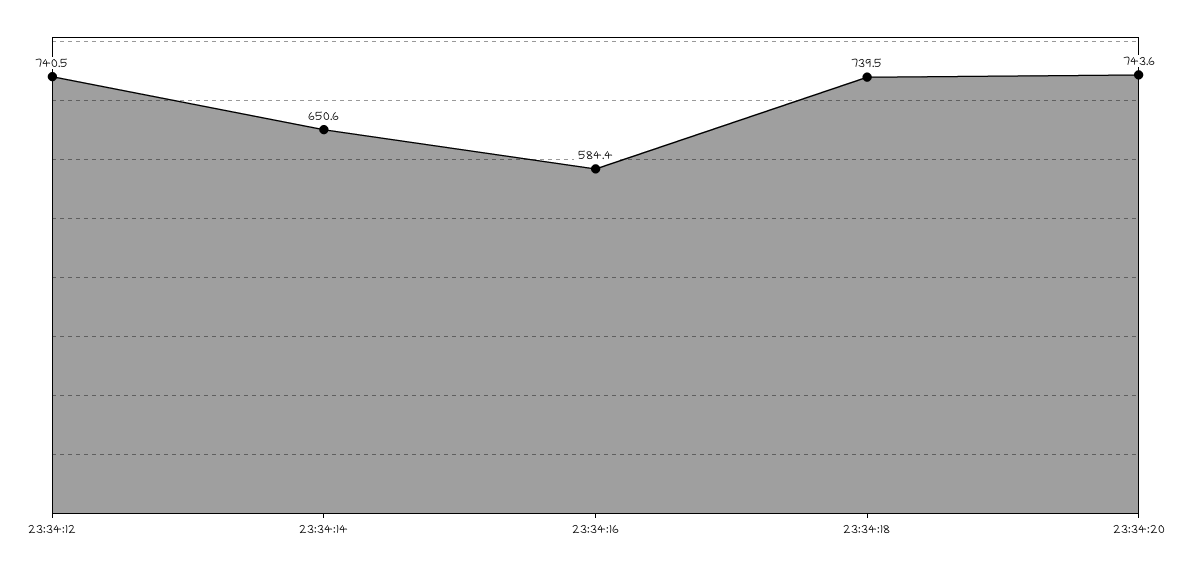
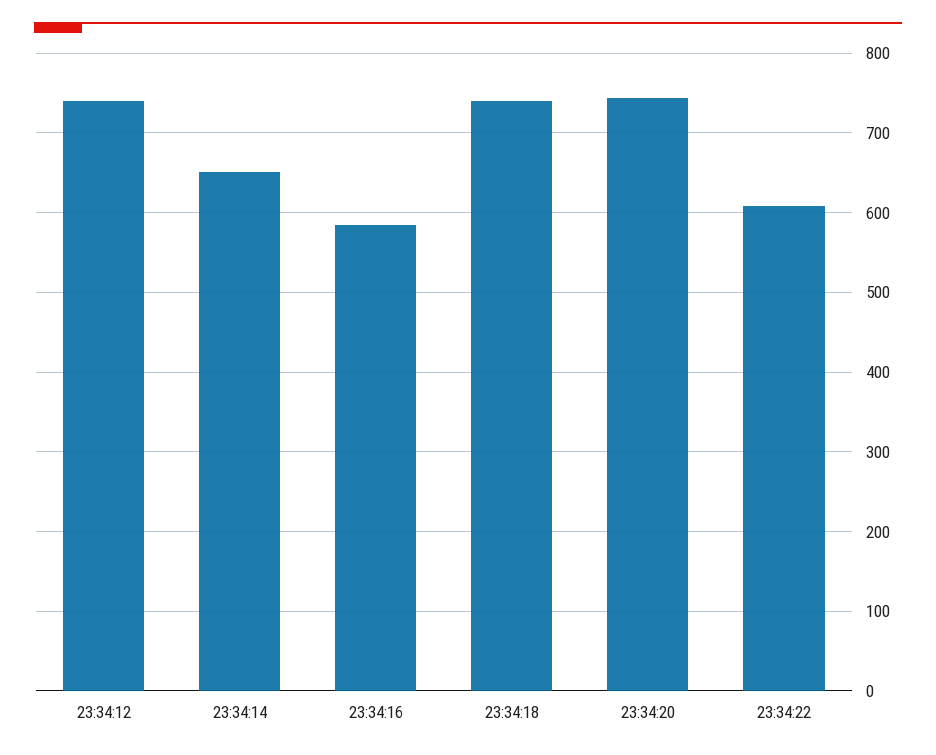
23:34:22: none -> 610

